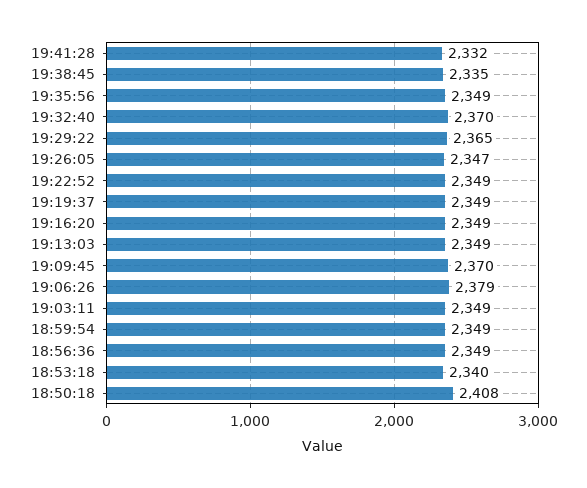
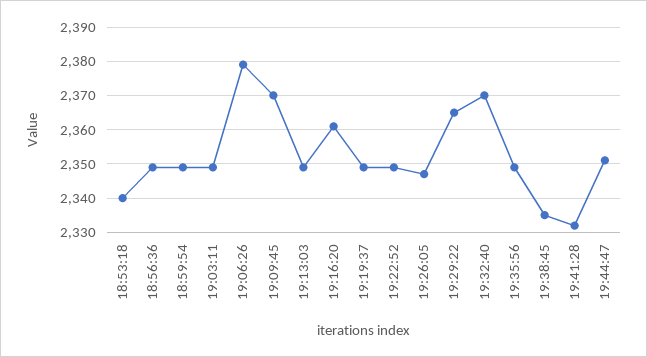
19:16:20: 2349 -> 2360
18:50:18: 2408 -> none
19:44:47: none -> 2350

